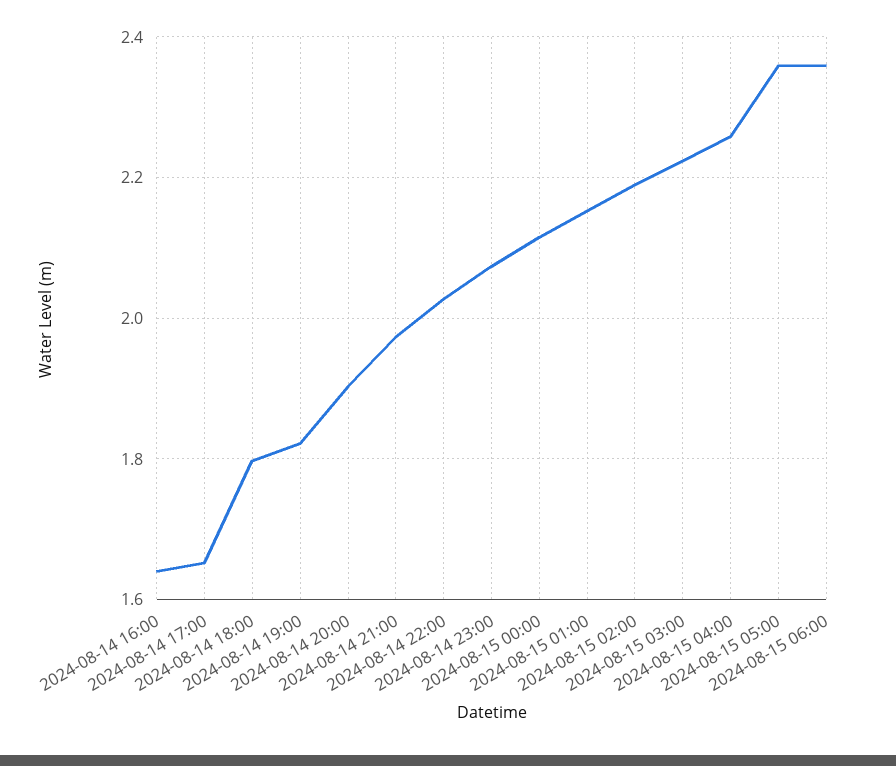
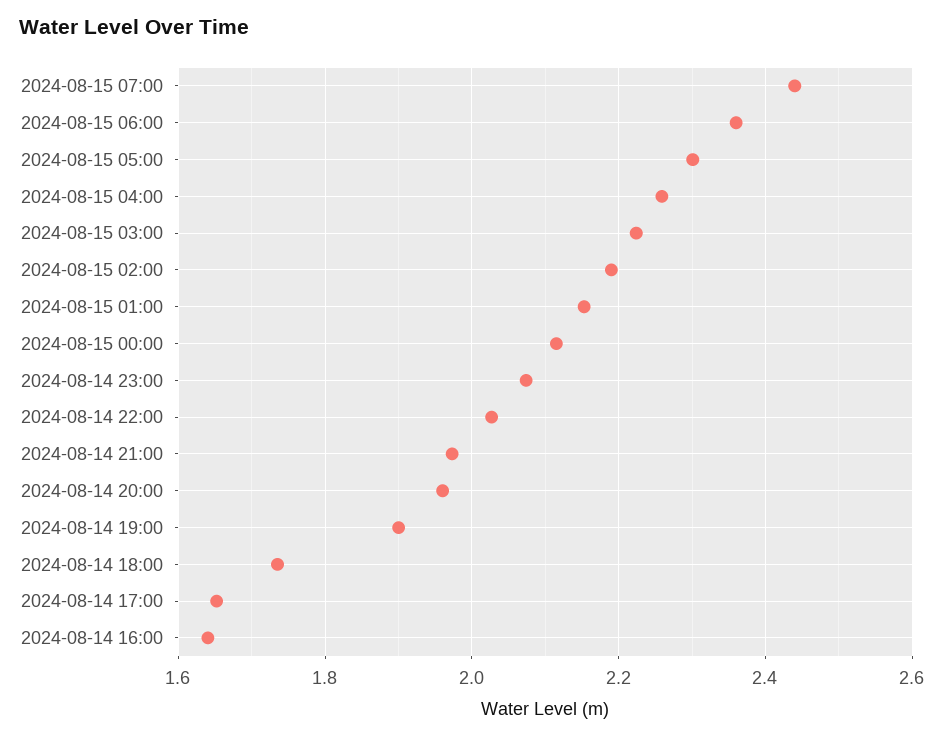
2024-08-14 18:00: 1.8 -> 1.74
2024-08-14 19:00: 1.82 -> 1.9
2024-08-14 20:00: 1.9 -> 1.96
2024-08-15 05:00: 2.36 -> 2.3
2024-08-15 07:00: none -> 2.44

